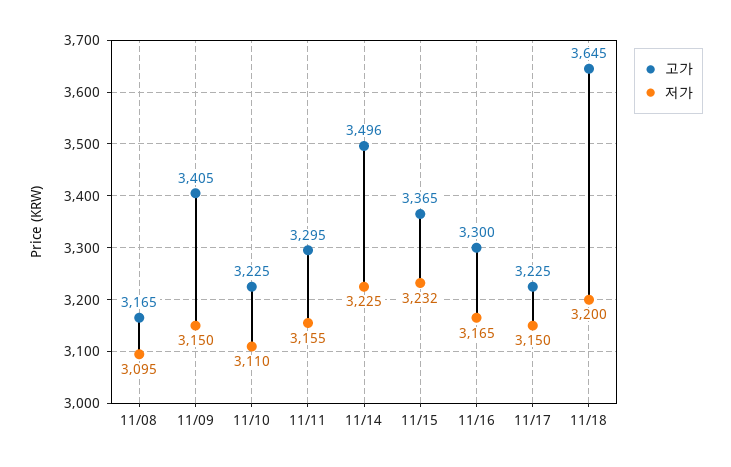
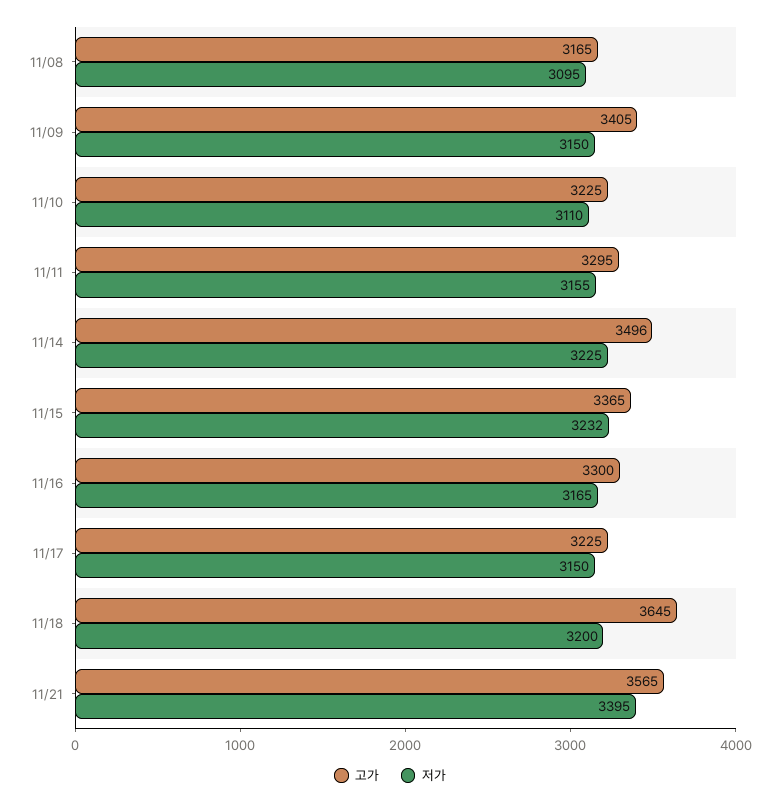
고가, 11/21: none -> 3565
저가, 11/21: none -> 3395

